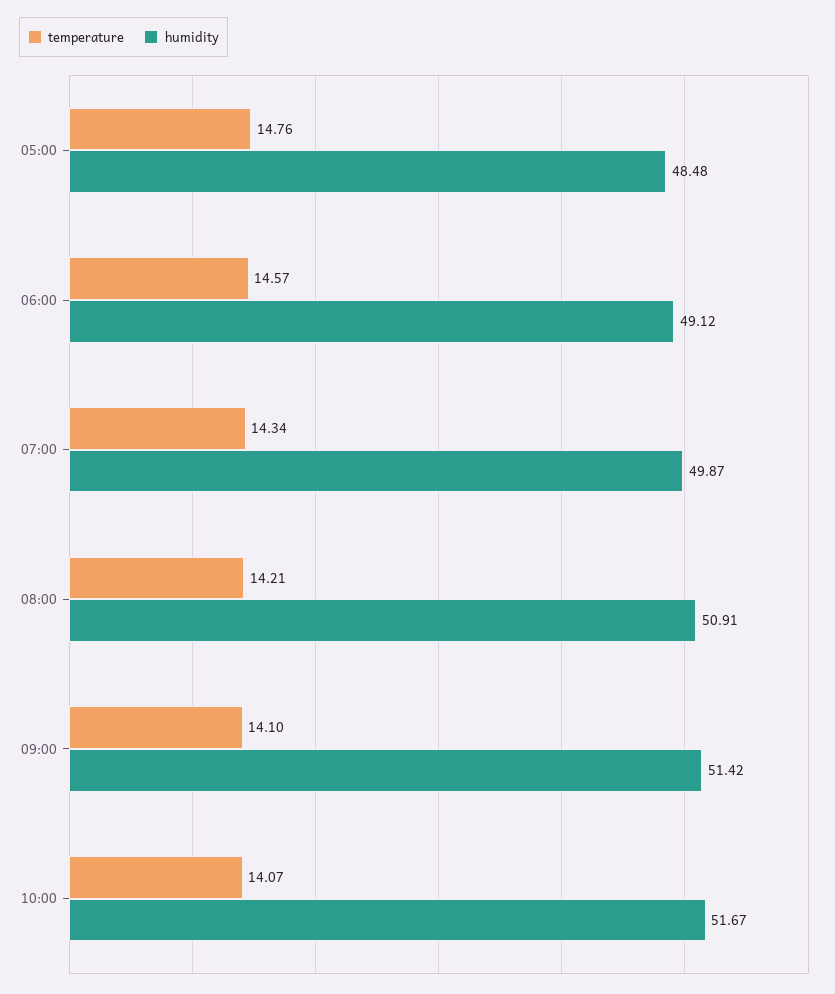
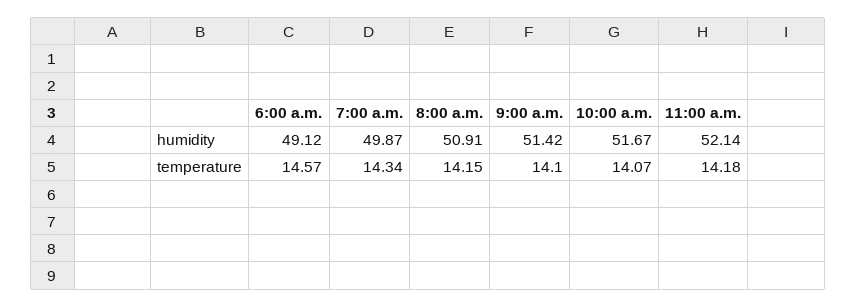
temperature, 05:00: 14.76 -> none
humidity, 05:00: 48.48 -> none
temperature, 08:00: 14.21 -> 14.15
humidity, 11:00 a.m.: none -> 52.14
temperature, 11:00 a.m.: none -> 14.18

